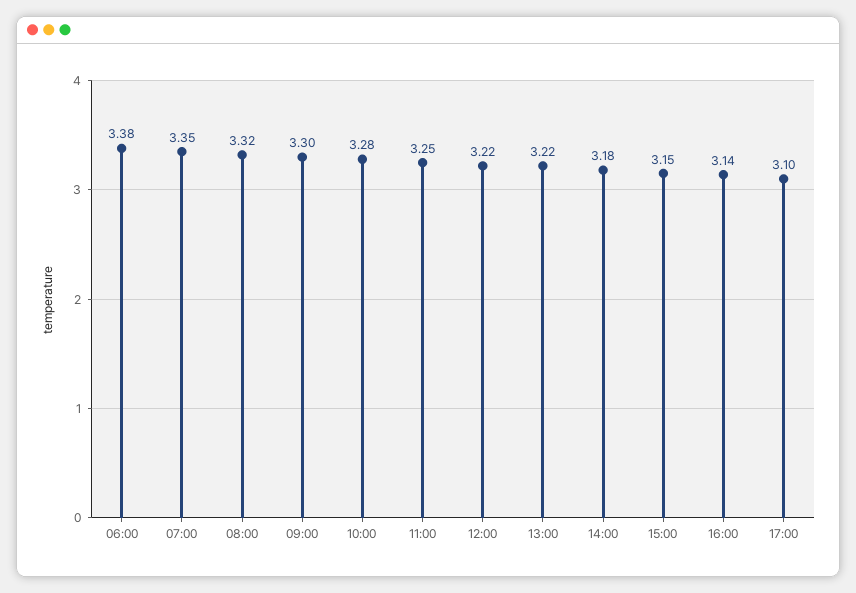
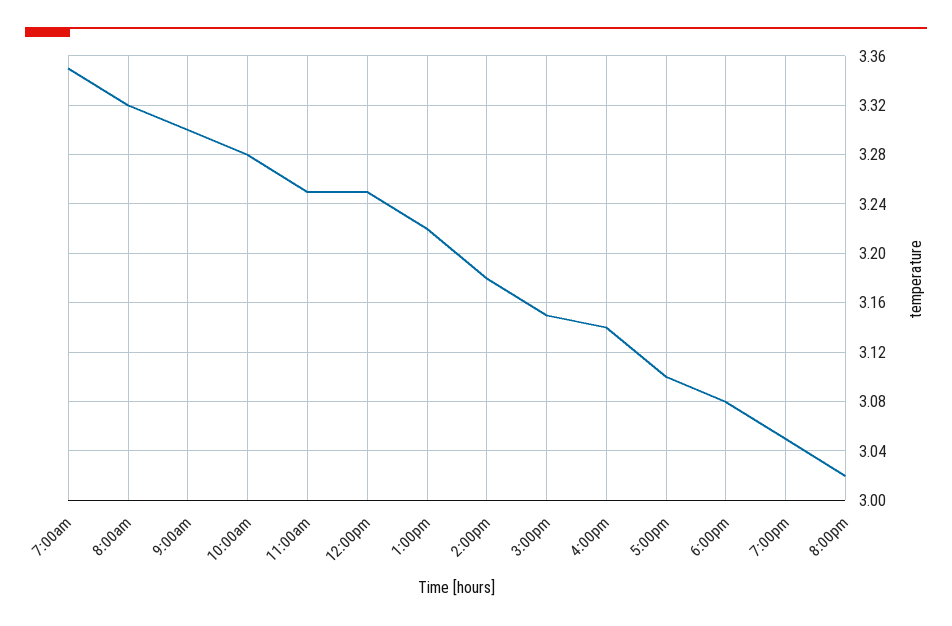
06:00: 3.38 -> none
12:00: 3.22 -> 3.25
6:00pm: none -> 3.08
7:00pm: none -> 3.05
8:00pm: none -> 3.02

